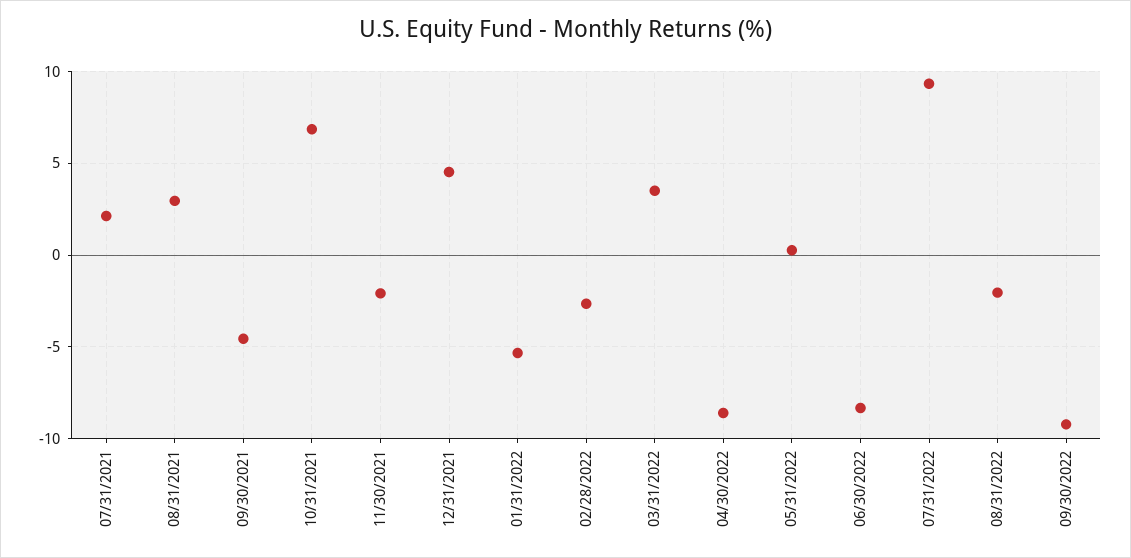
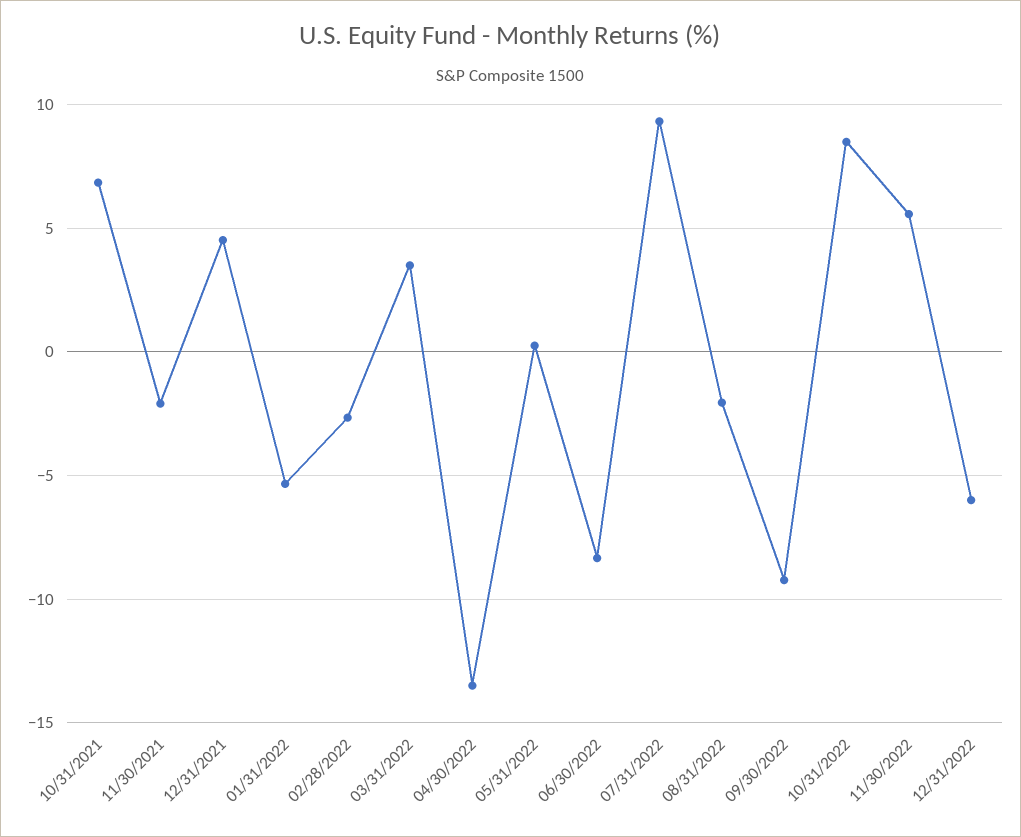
07/31/2021: 2 -> none
08/31/2021: 3 -> none
09/30/2021: -4.5 -> none
04/30/2022: -8.5 -> -13.5
10/31/2022: none -> 8.5
11/30/2022: none -> 5.5
12/31/2022: none -> -6

